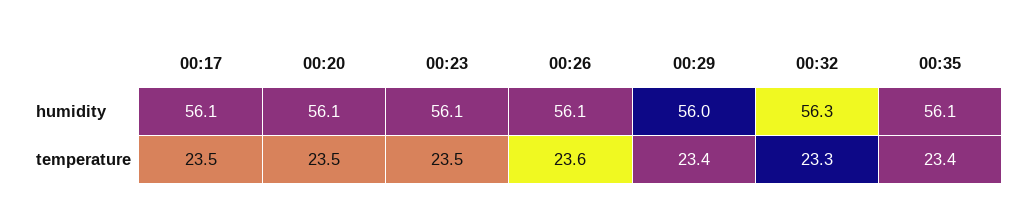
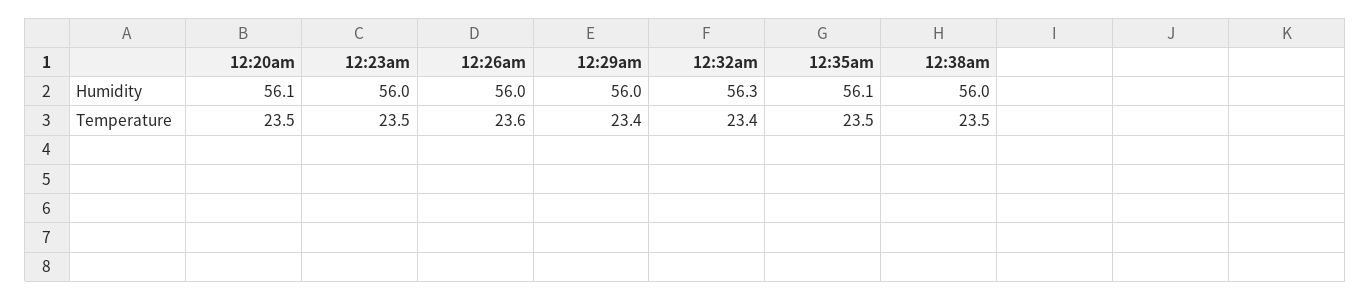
00:17, humidity: 56.1 -> none
00:23, humidity: 56.1 -> 56
00:26, humidity: 56.1 -> 56
00:17, temperature: 23.5 -> none
00:32, temperature: 23.3 -> 23.4
00:35, temperature: 23.4 -> 23.5
12:38am, humidity: none -> 56
12:38am, temperature: none -> 23.5

